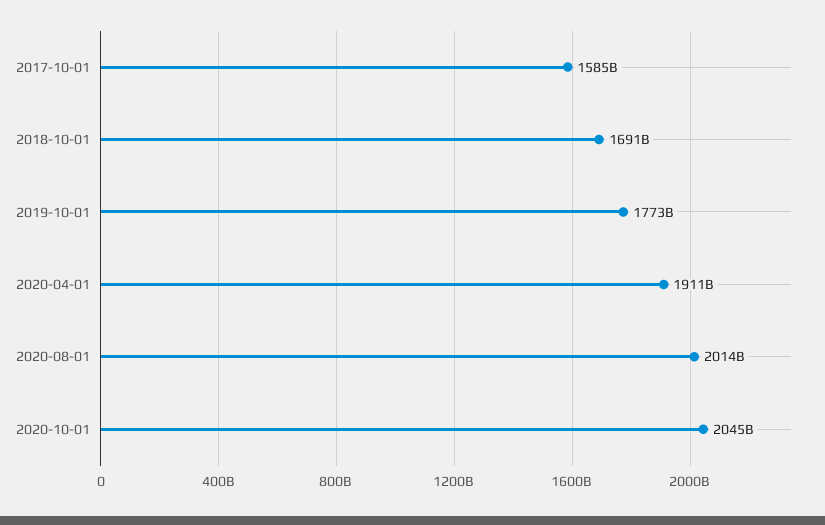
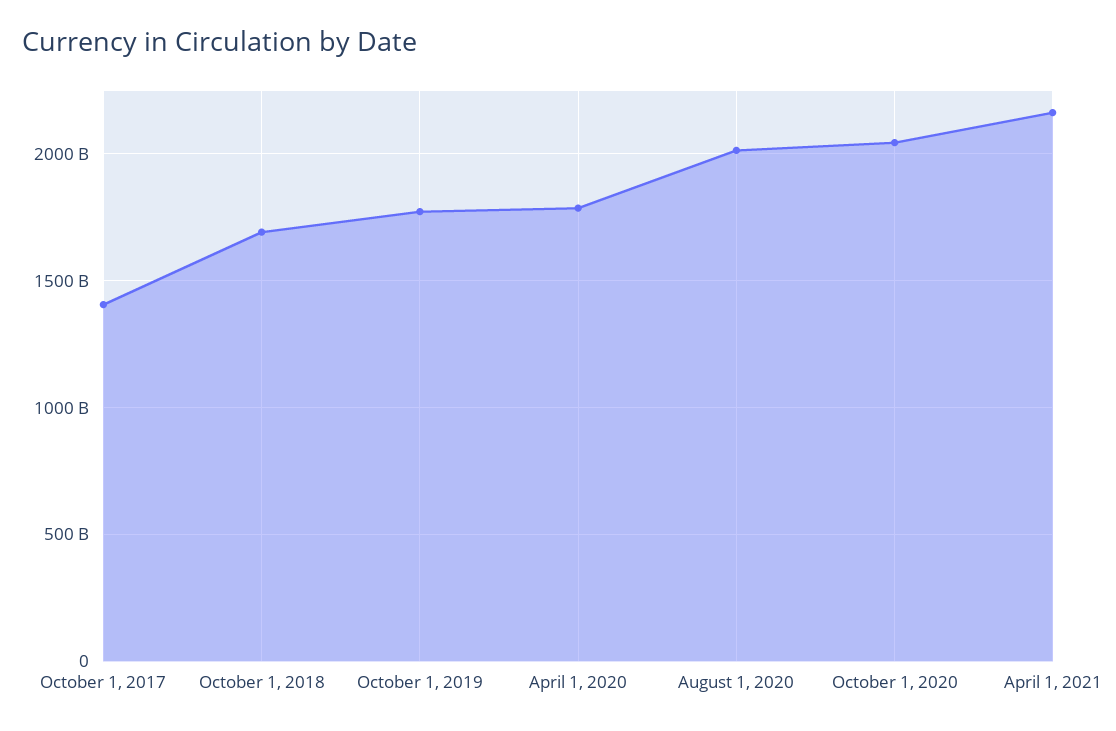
2017-10-01: 1585000000000 -> 1400000000000
2020-04-01: 1911000000000 -> 1800000000000
April 1, 2021: none -> 2150000000000

